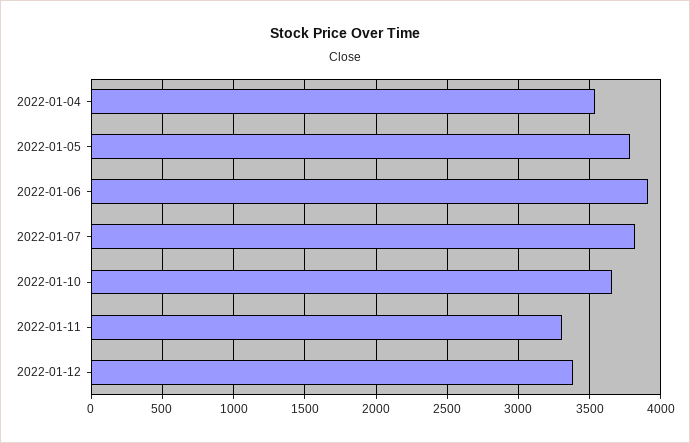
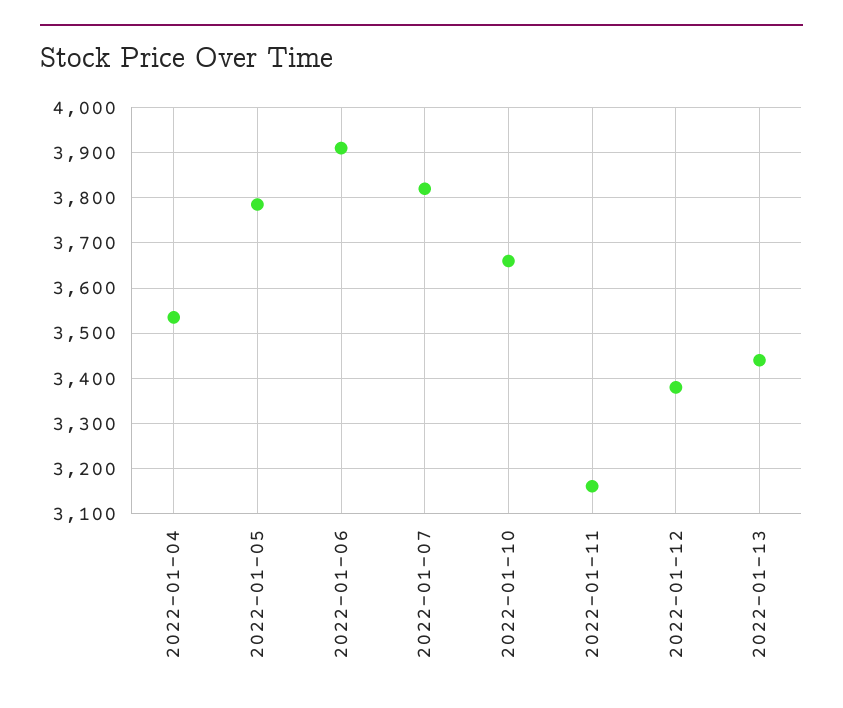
2022-01-11: 3300 -> 3160
2022-01-13: none -> 3440

